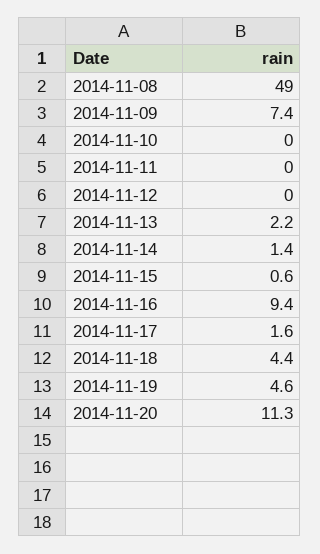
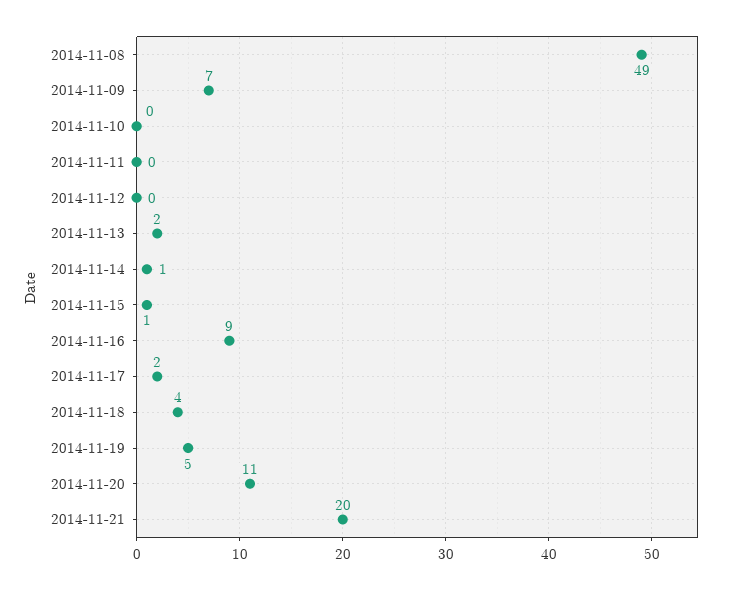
2014-11-21: none -> 20

